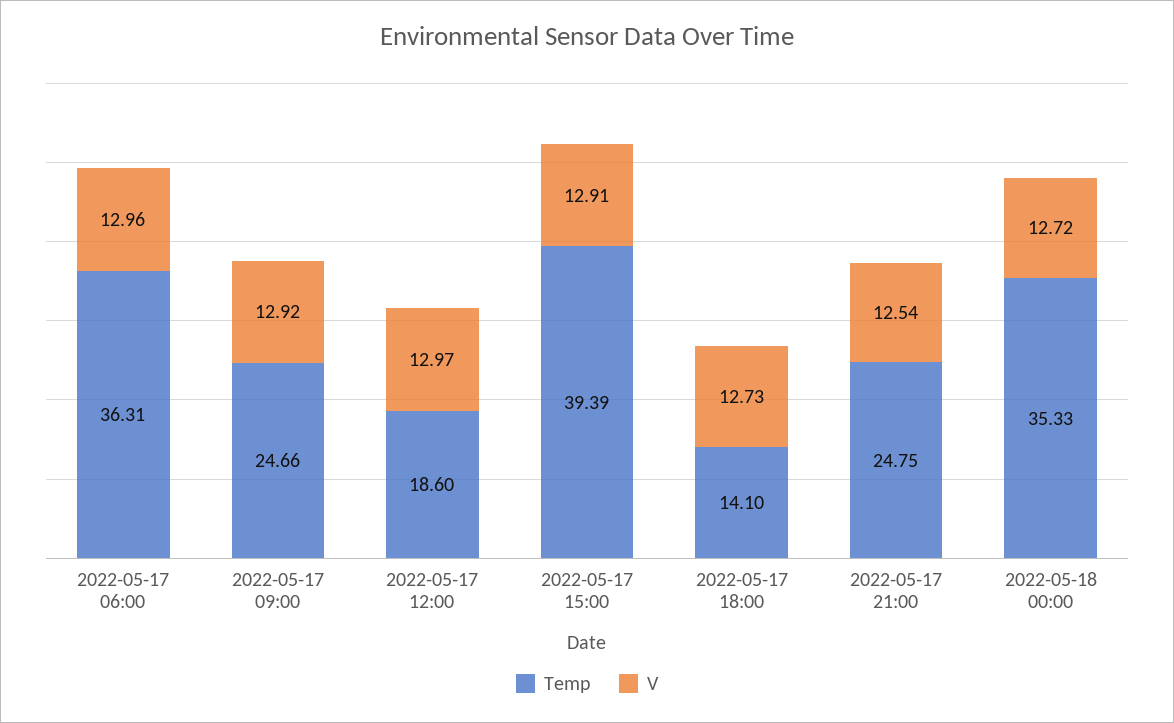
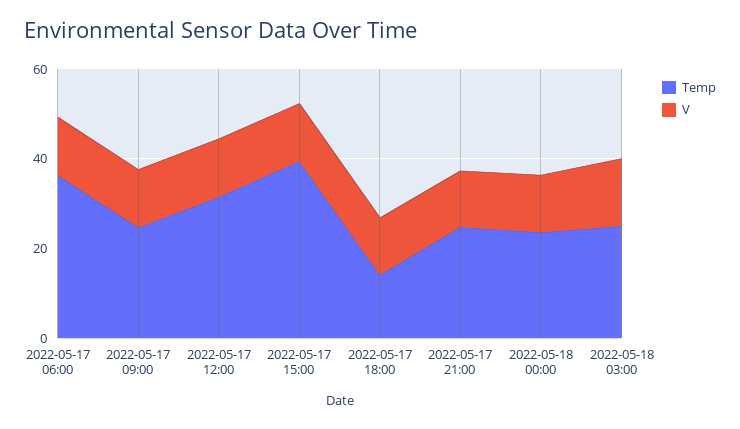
Temp, 2022-05-17 12:00: 18.6 -> 30
Temp, 2022-05-18 00:00: 35.33 -> 25
Temp, 2022-05-18 03:00: none -> 25
V, 2022-05-18 03:00: none -> 15

